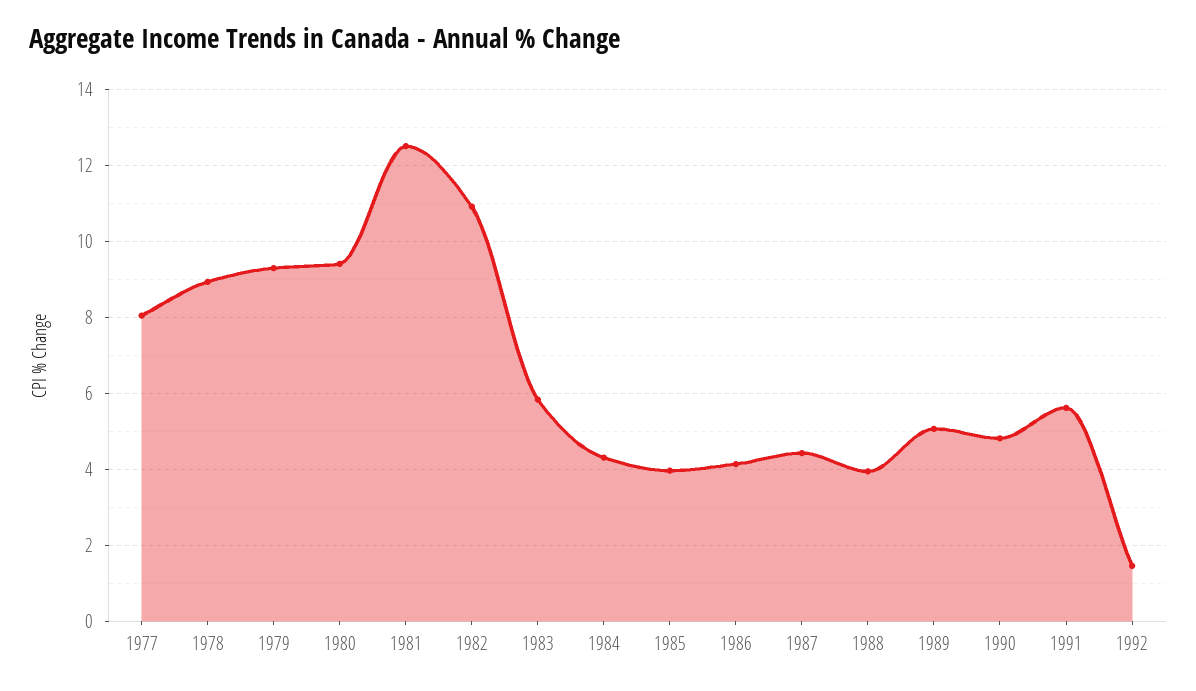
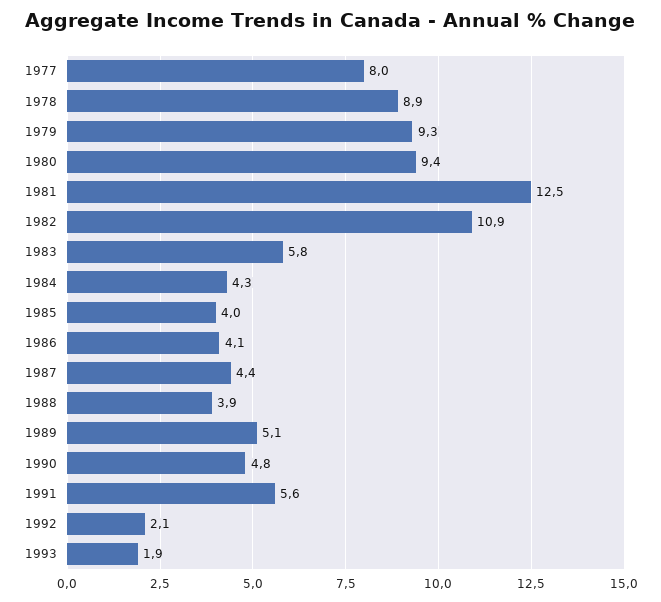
1992: 1.4 -> 2.1
1993: none -> 1.9

